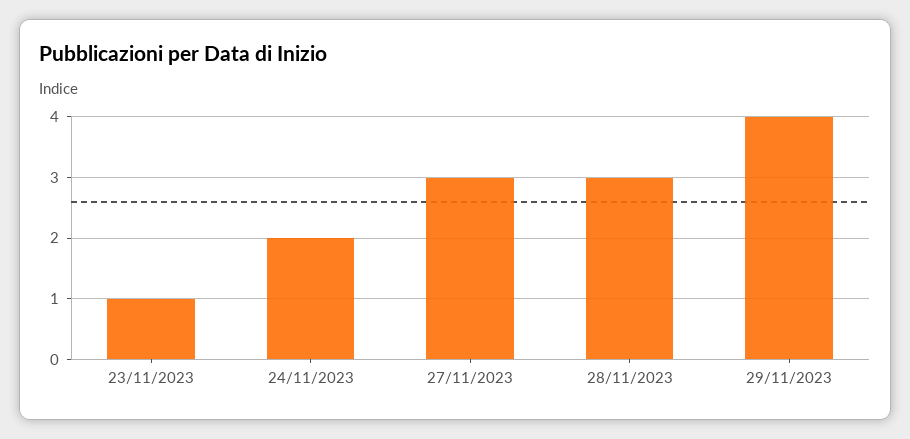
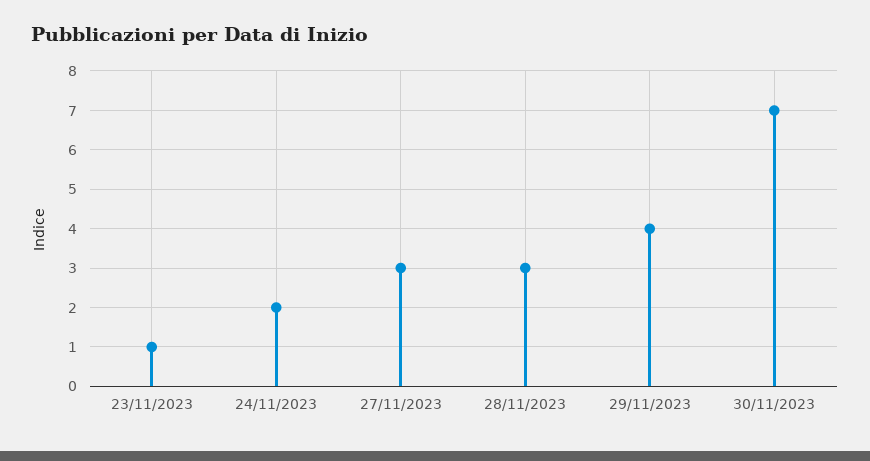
30/11/2023: none -> 7

